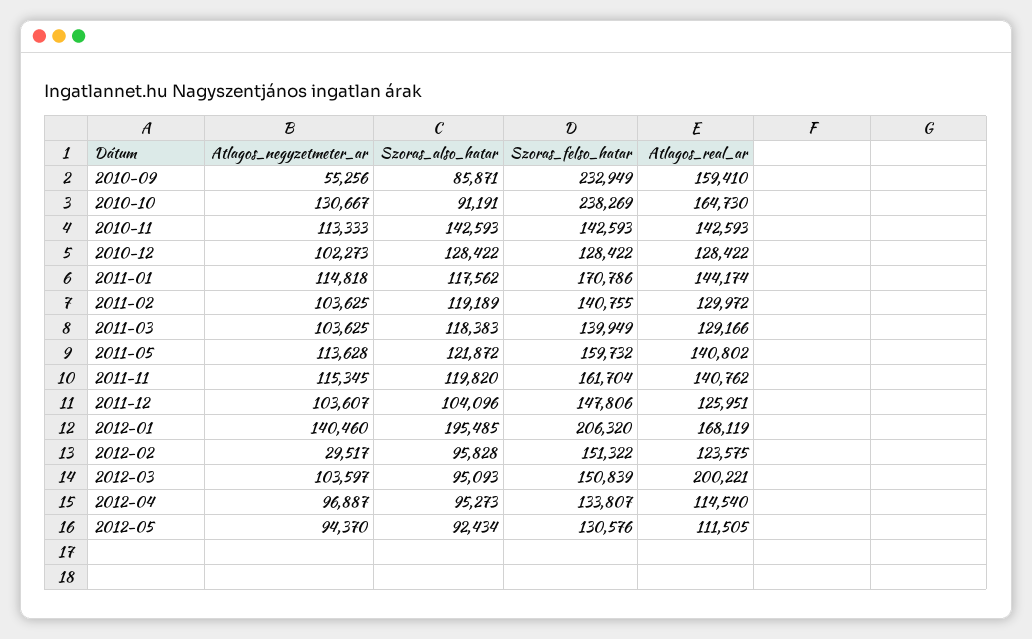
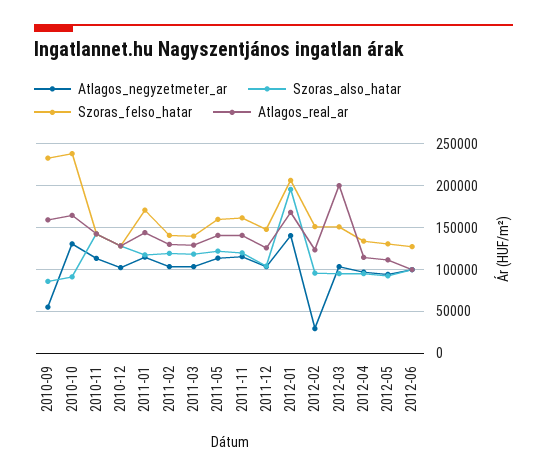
Atlagos_negyzetmeter_ar, 2012-06: none -> 100000
Szoras_also_hatar, 2012-06: none -> 100000
Szoras_felso_hatar, 2012-06: none -> 130000
Atlagos_real_ar, 2012-06: none -> 100000

